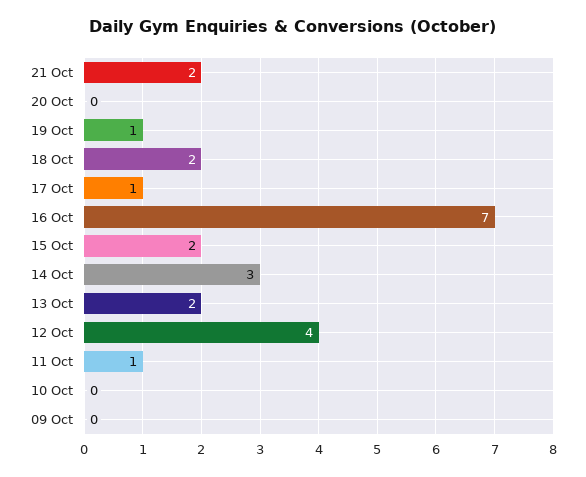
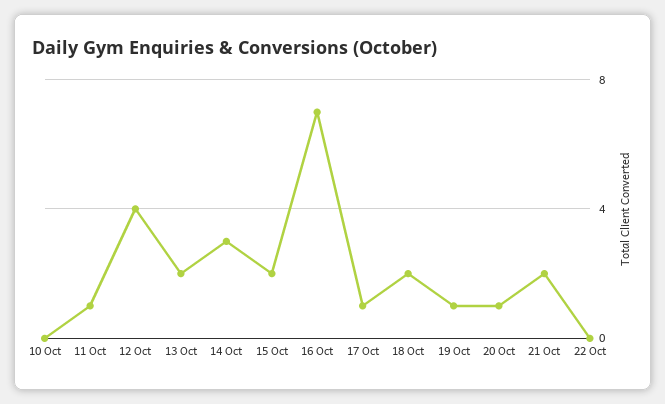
20 Oct: 0 -> 1
09 Oct: 0 -> none
22 Oct: none -> 0

